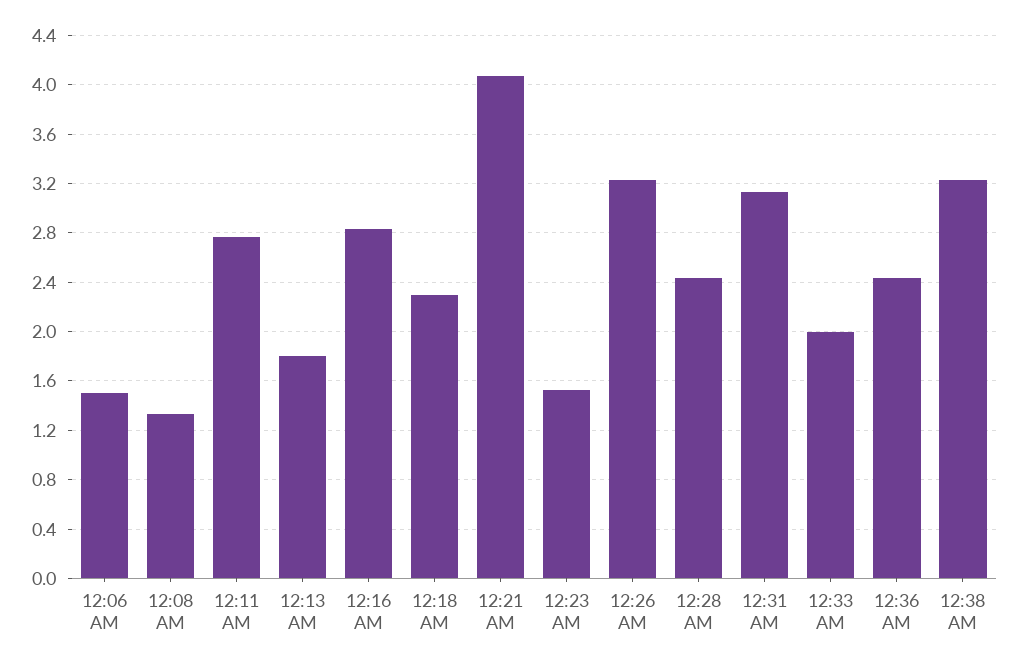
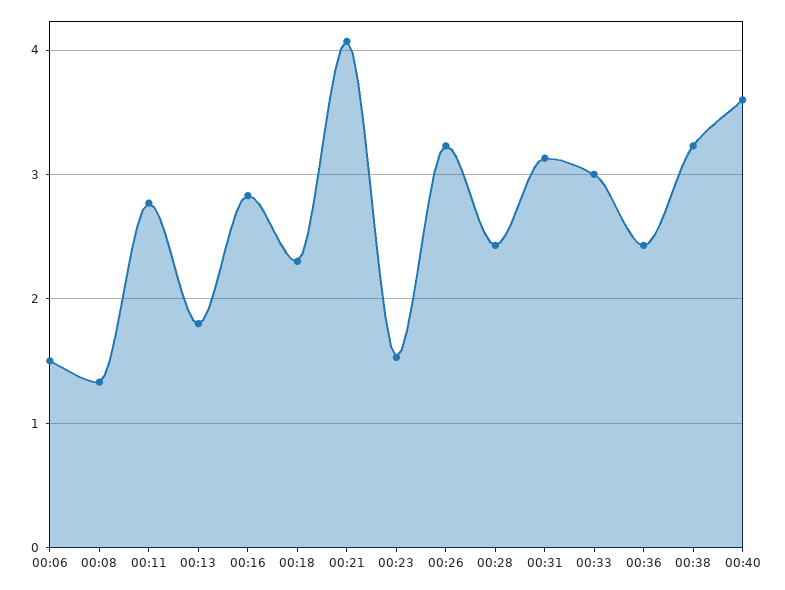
12:33 AM: 2 -> 3
00:40: none -> 3.6

